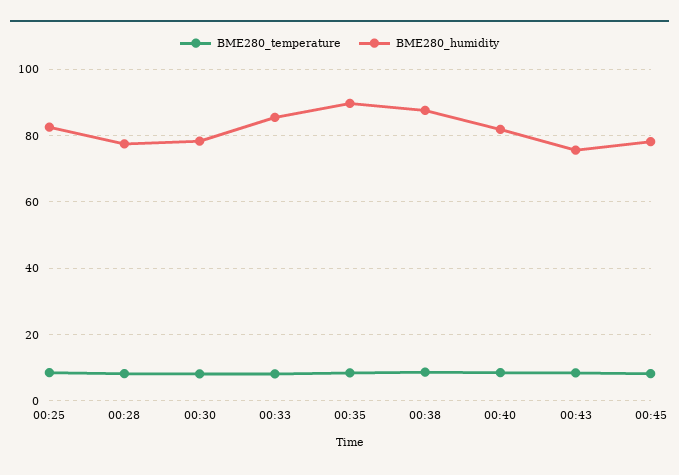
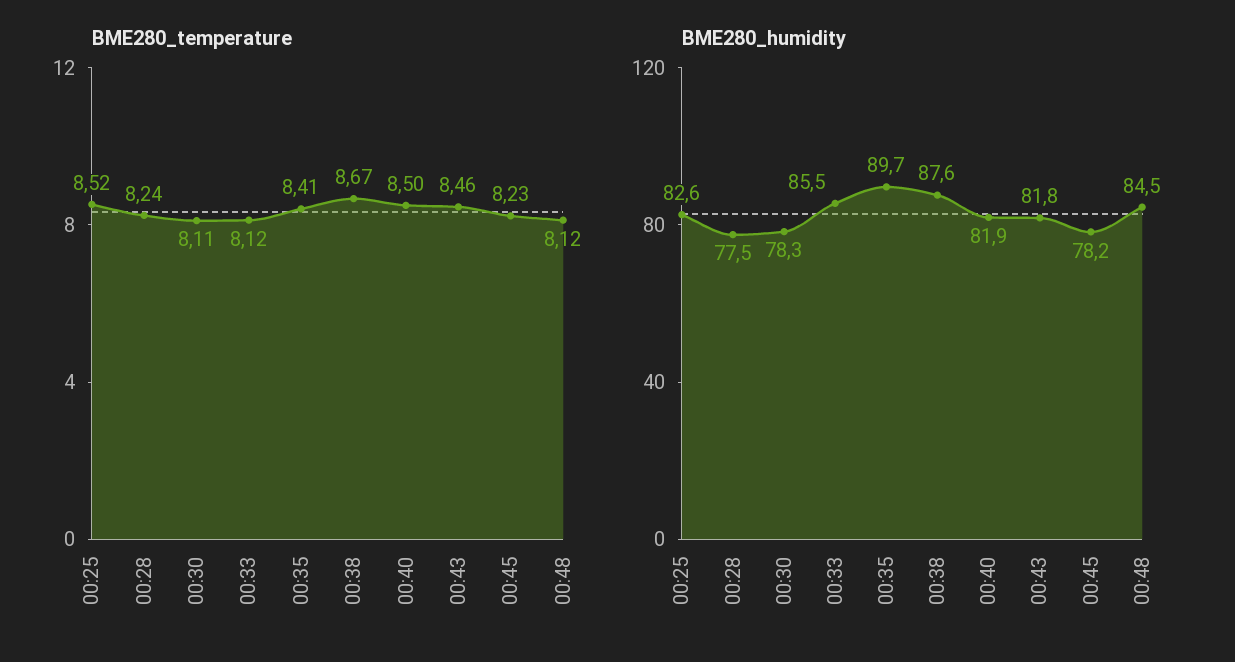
BME280_humidity, 00:43: 76 -> 81.8
BME280_temperature, 00:48: none -> 8.12
BME280_humidity, 00:48: none -> 84.5

